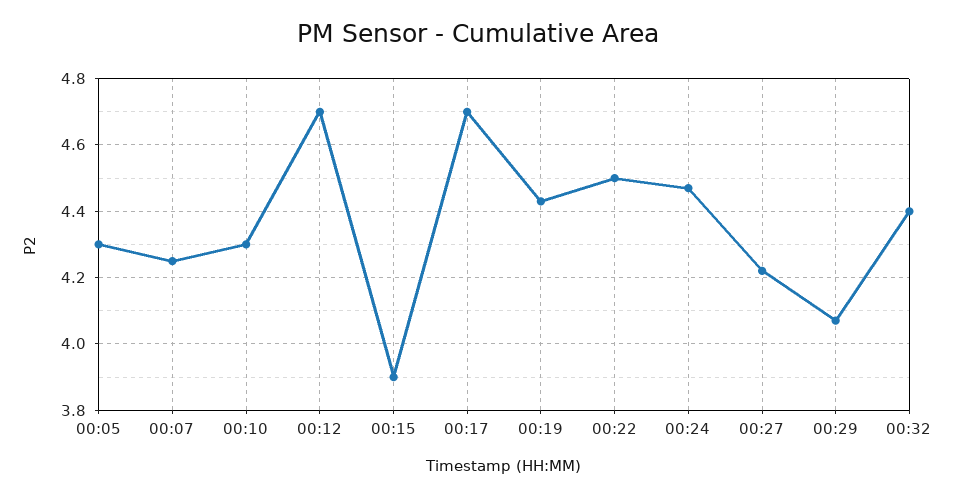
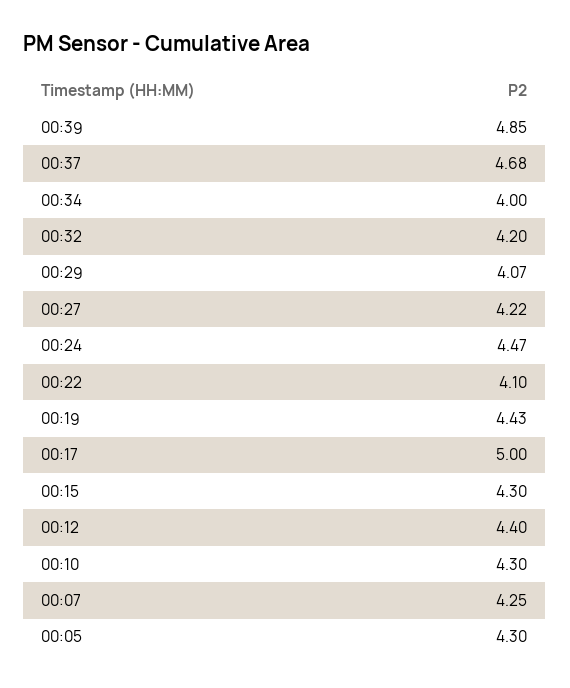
00:12: 4.7 -> 4.4
00:15: 3.9 -> 4.3
00:17: 4.7 -> 5
00:22: 4.5 -> 4.1
00:32: 4.4 -> 4.2
00:39: none -> 4.85
00:37: none -> 4.68
00:34: none -> 4

